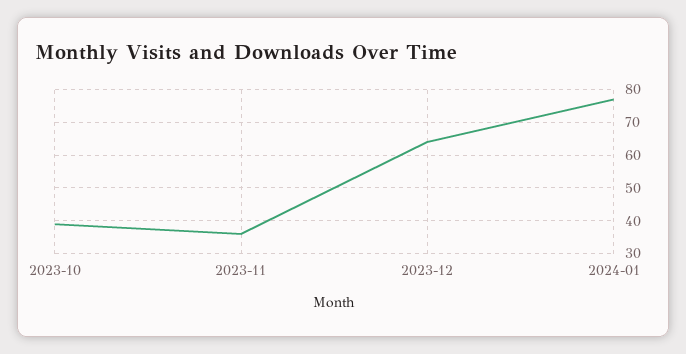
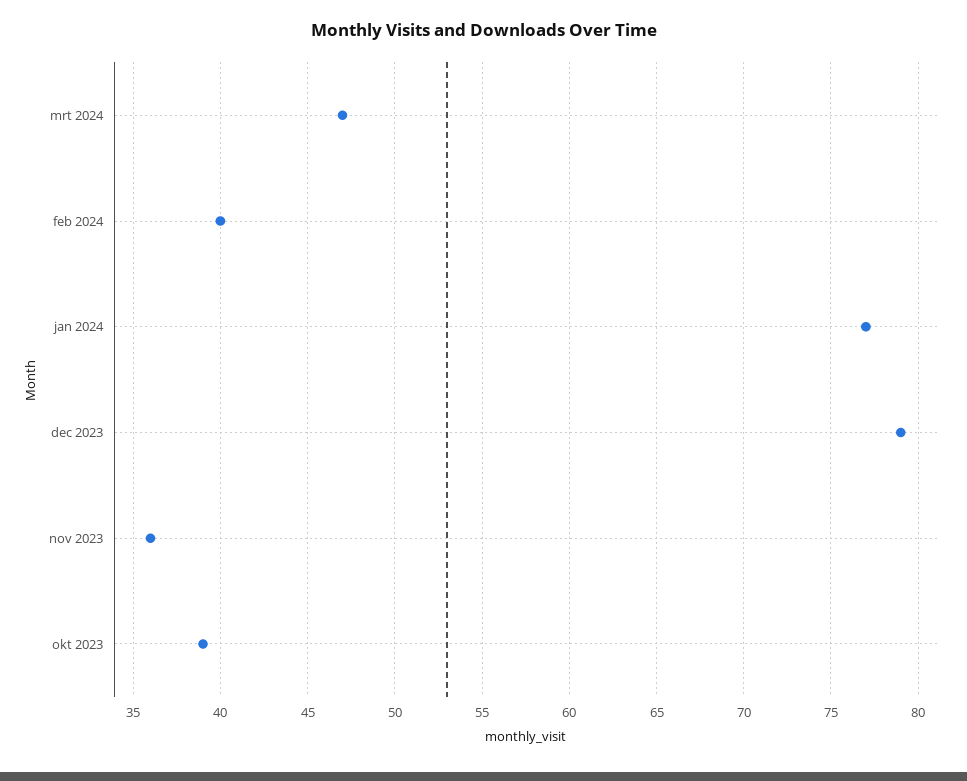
2023-12: 65 -> 79
mrt 2024: none -> 47
feb 2024: none -> 40

